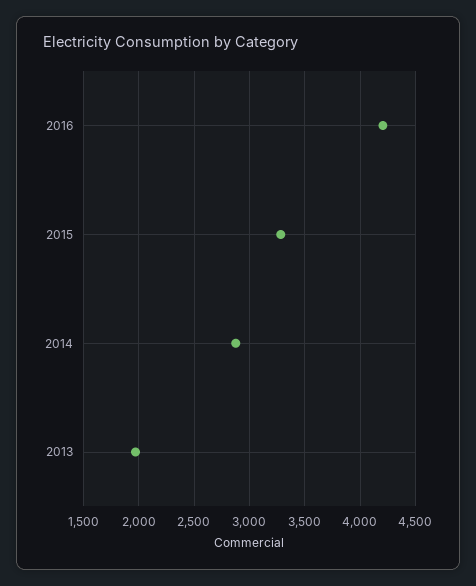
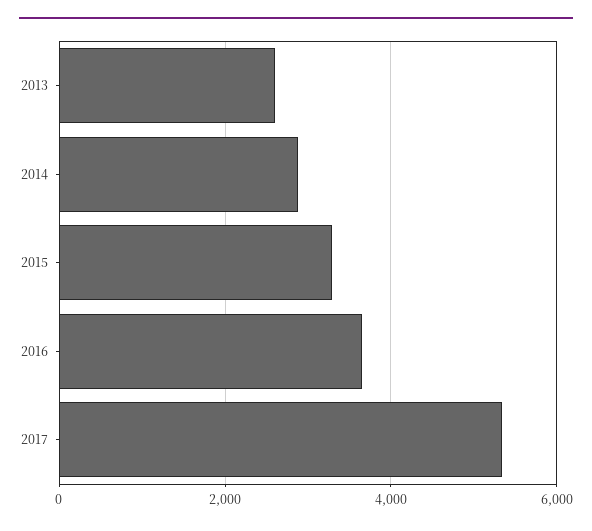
2016: 4200 -> 3600
2013: 2000 -> 2600
2017: none -> 5400

